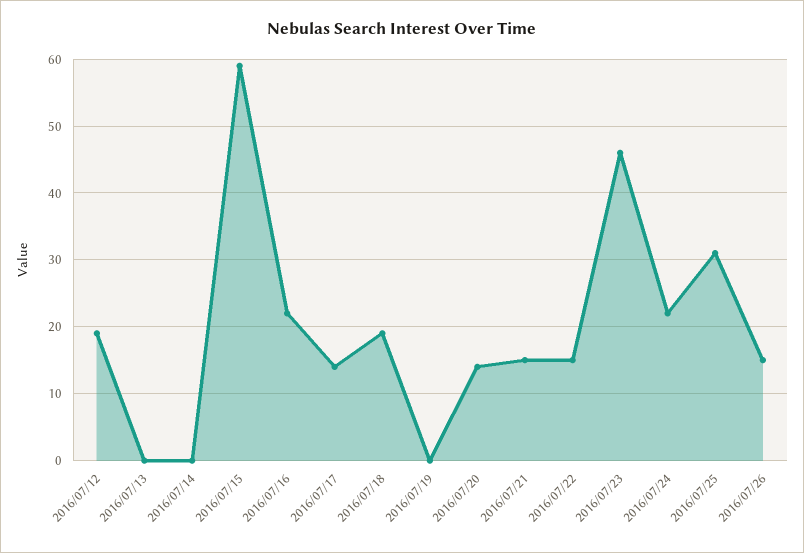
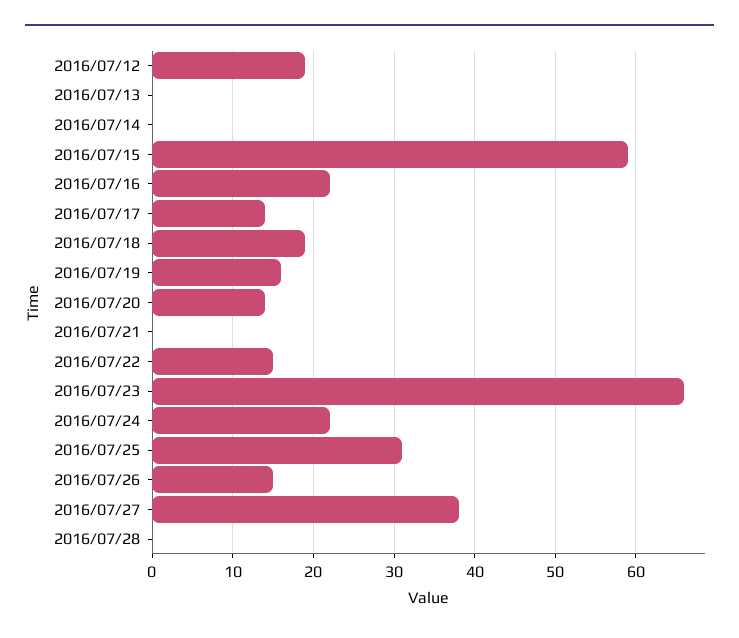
2016/07/19: 0 -> 16
2016/07/21: 15 -> 0
2016/07/23: 46 -> 66
2016/07/27: none -> 38
2016/07/28: none -> 0

